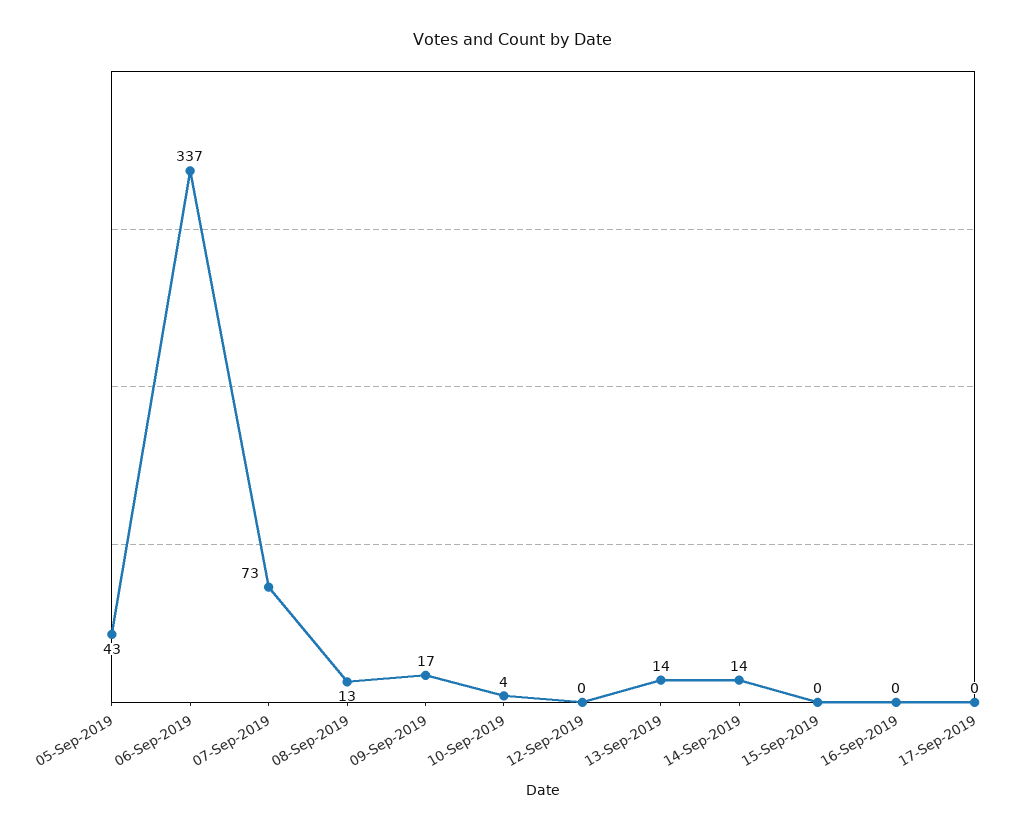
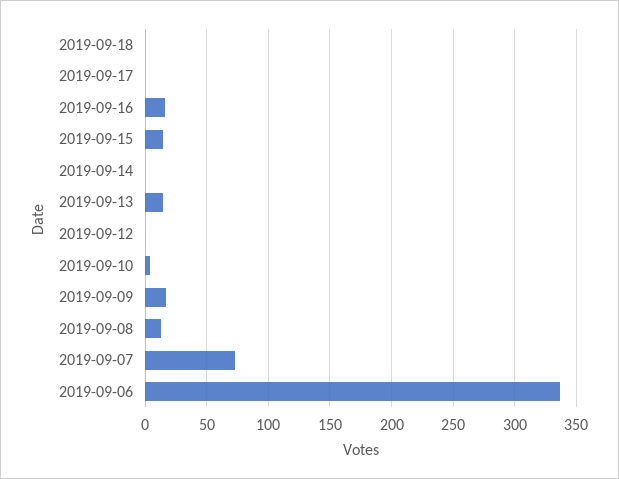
05-Sep-2019: 43 -> none
14-Sep-2019: 14 -> 0
15-Sep-2019: 0 -> 15
16-Sep-2019: 0 -> 15
2019-09-18: none -> 0

